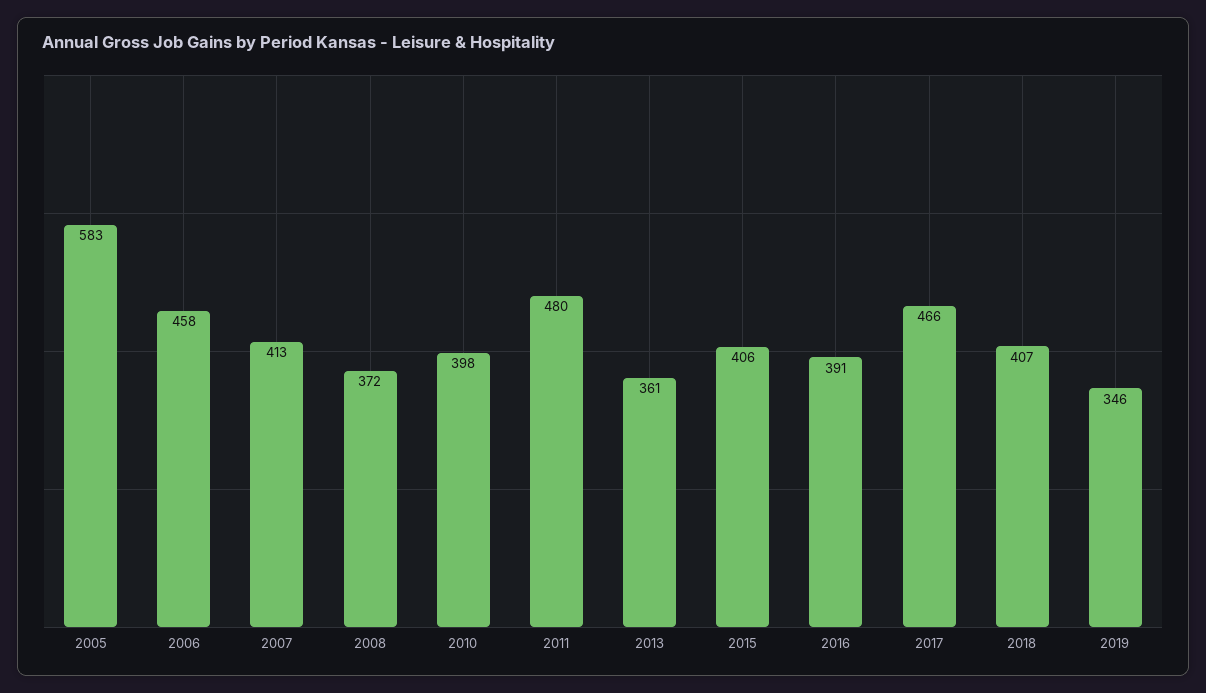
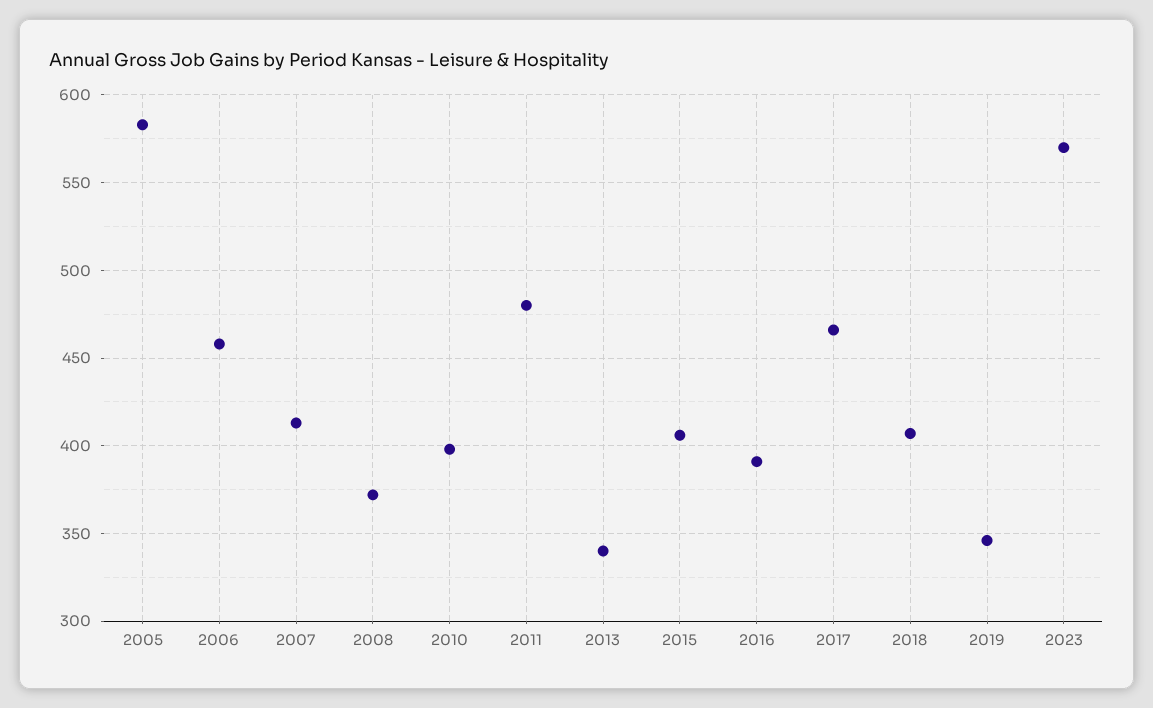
2013: 361 -> 340
2023: none -> 570

